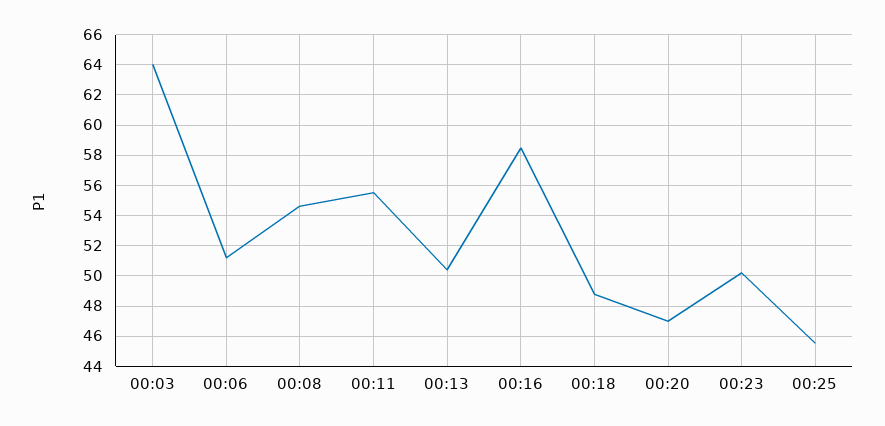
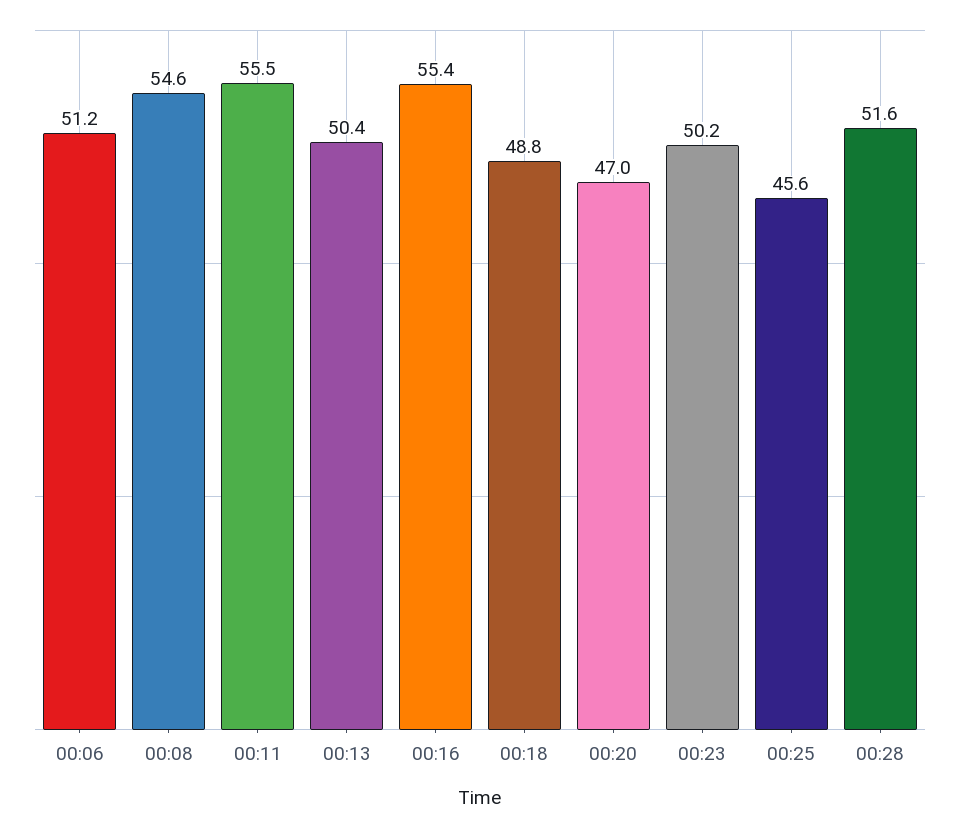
00:03: 64 -> none
00:16: 58.5 -> 55.4
00:28: none -> 51.6

